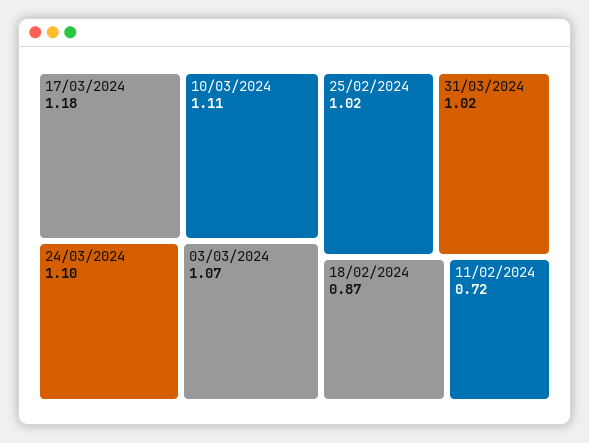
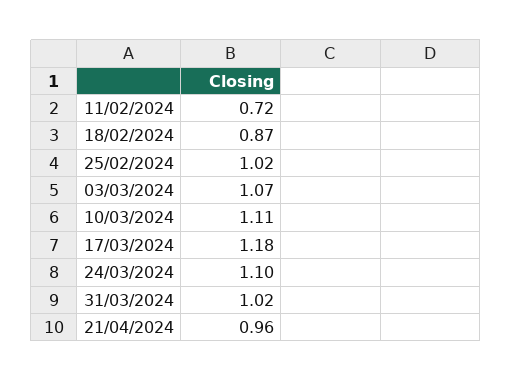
21/04/2024: none -> 0.96

